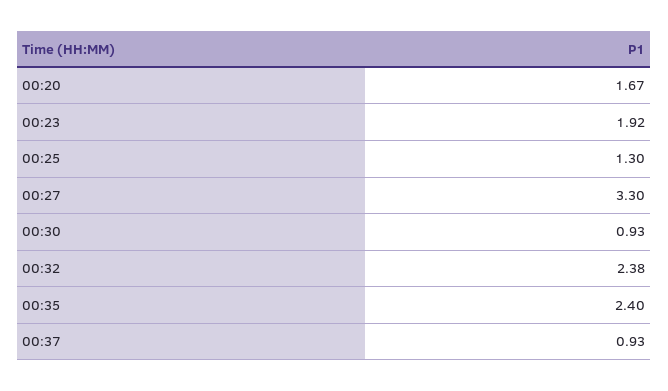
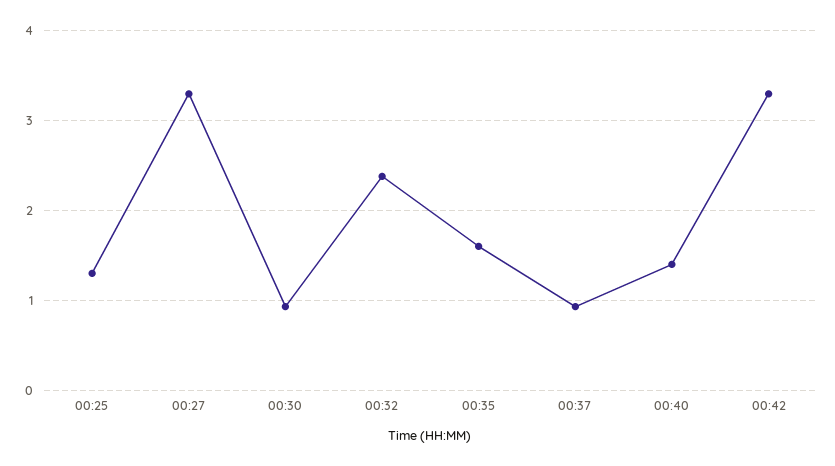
00:20: 1.67 -> none
00:23: 1.92 -> none
00:35: 2.4 -> 1.6
00:40: none -> 1.4
00:42: none -> 3.3

